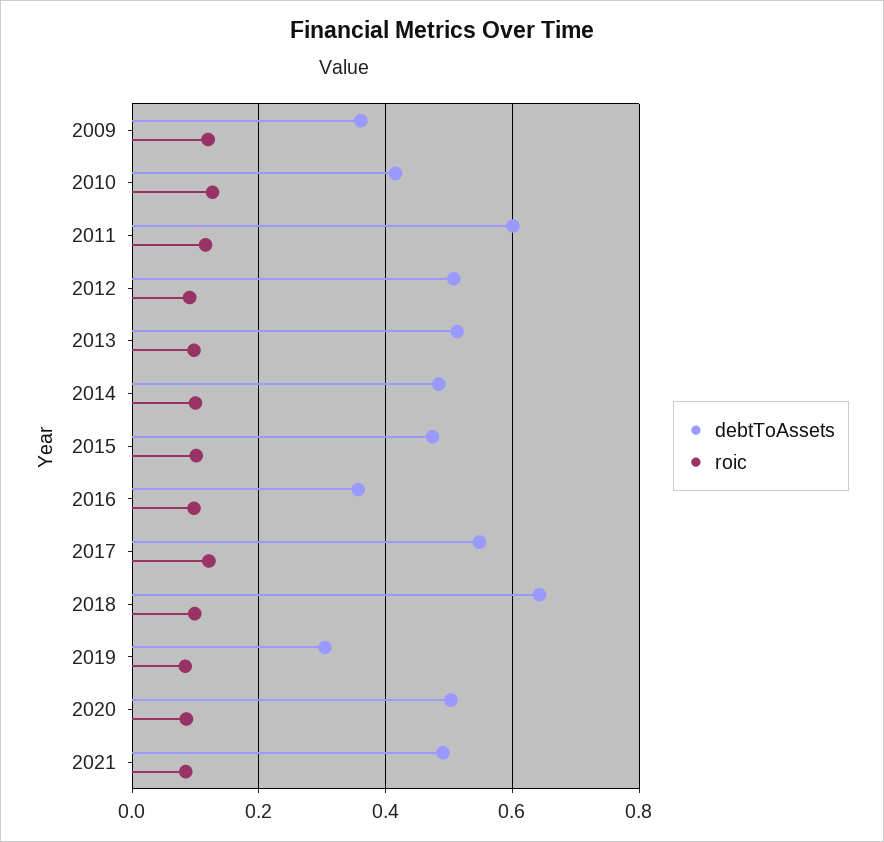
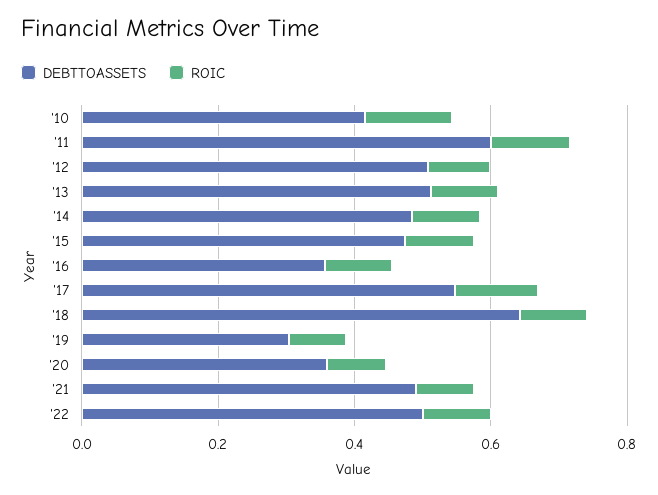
debtToAssets, 2009: 0.36 -> none
roic, 2009: 0.12 -> none
debtToAssets, 2020: 0.5 -> 0.35
debtToAssets, '22: none -> 0.5
roic, '22: none -> 0.1

